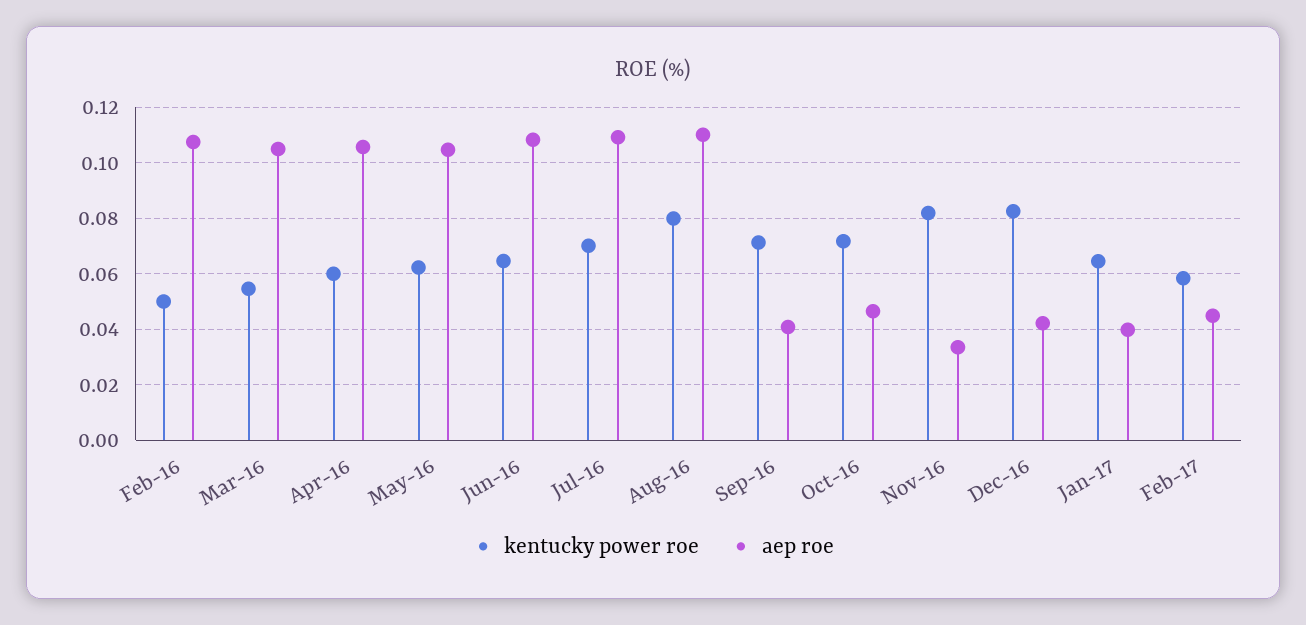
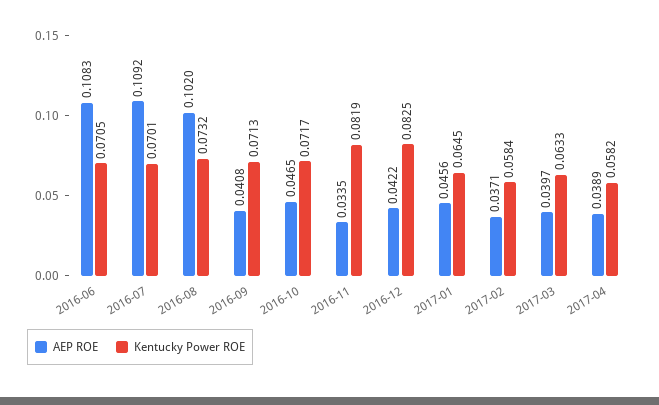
kentucky power roe, Feb-16: 0.05 -> none
aep roe, Feb-16: 0.1075 -> none
kentucky power roe, Mar-16: 0.055 -> none
aep roe, Mar-16: 0.105 -> none
kentucky power roe, Apr-16: 0.06 -> none
aep roe, Apr-16: 0.105 -> none
kentucky power roe, May-16: 0.0625 -> none
aep roe, May-16: 0.105 -> none
kentucky power roe, Jun-16: 0.065 -> 0.0705
kentucky power roe, Aug-16: 0.08 -> 0.0732
aep roe, Aug-16: 0.11 -> 0.102
aep roe, Jan-17: 0.04 -> 0.0456
aep roe, Feb-17: 0.045 -> 0.0371
aep roe, 2017-03: none -> 0.0397
kentucky power roe, 2017-03: none -> 0.0633
aep roe, 2017-04: none -> 0.0389
kentucky power roe, 2017-04: none -> 0.0582

